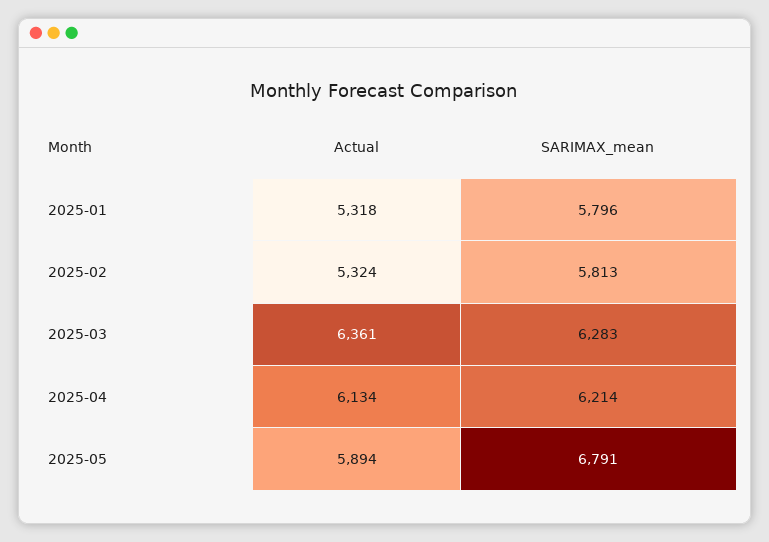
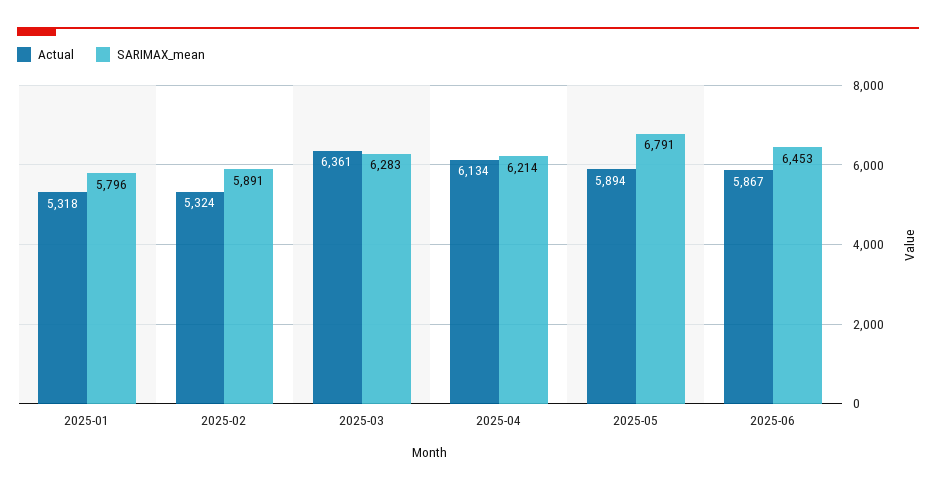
SARIMAX_mean, 2025-02: 5813 -> 5891
Actual, 2025-06: none -> 5867
SARIMAX_mean, 2025-06: none -> 6453

